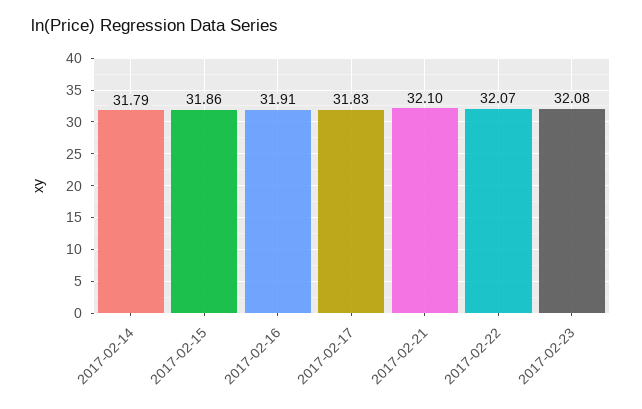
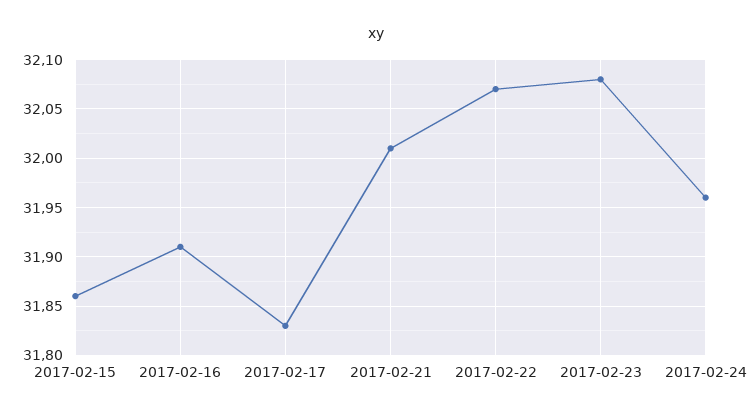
2017-02-14: 31.79 -> none
2017-02-21: 32.1 -> 32.01
2017-02-24: none -> 31.96

